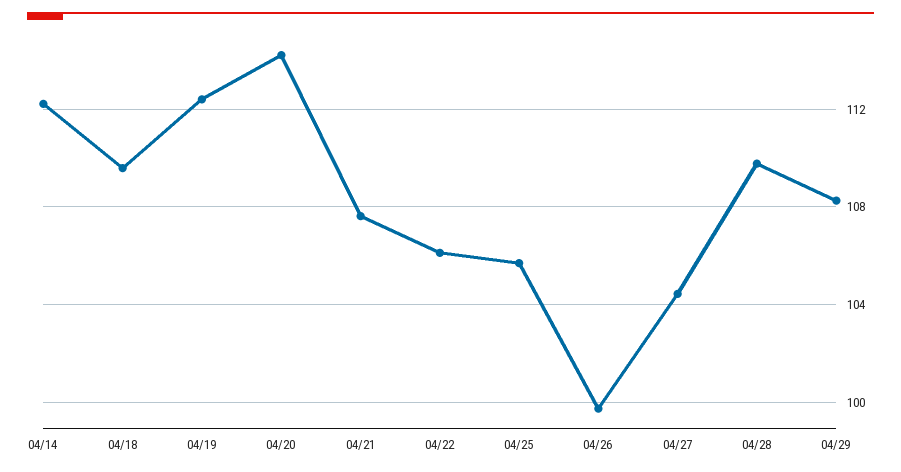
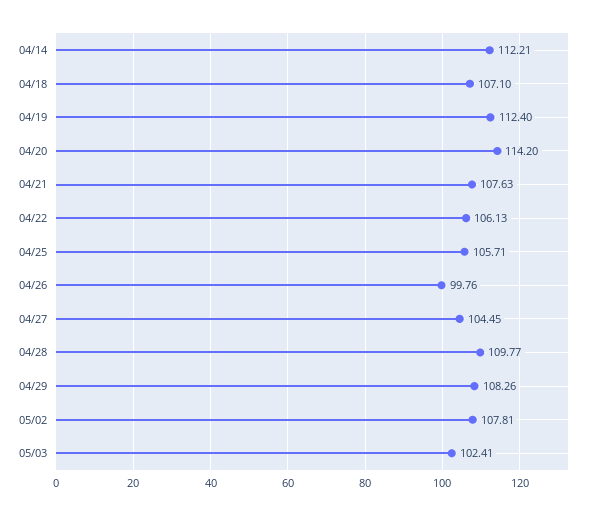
04/18: 109.5 -> 107.1
05/02: none -> 107.81
05/03: none -> 102.41

